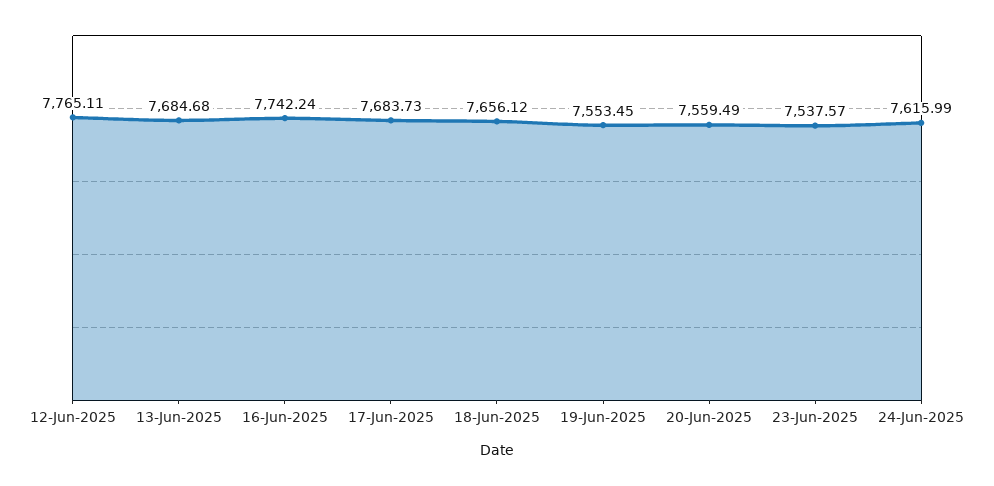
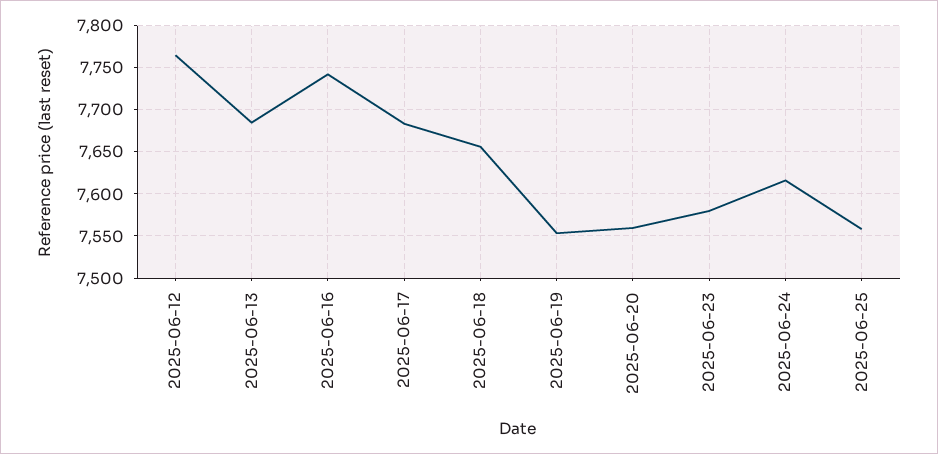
23-Jun-2025: 7537.57 -> 7580
2025-06-25: none -> 7560

